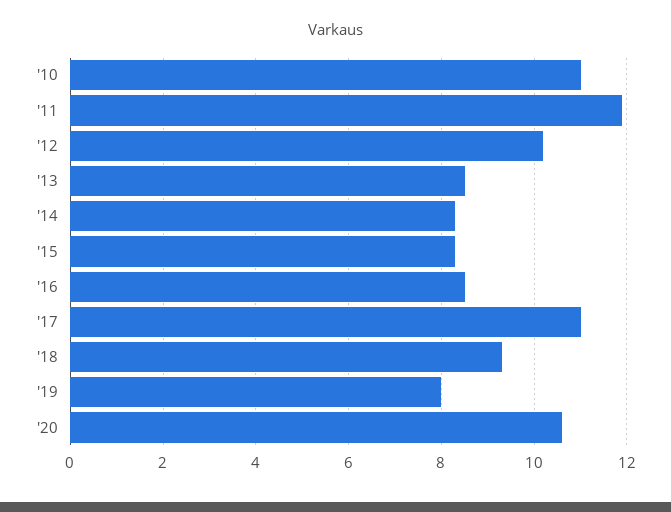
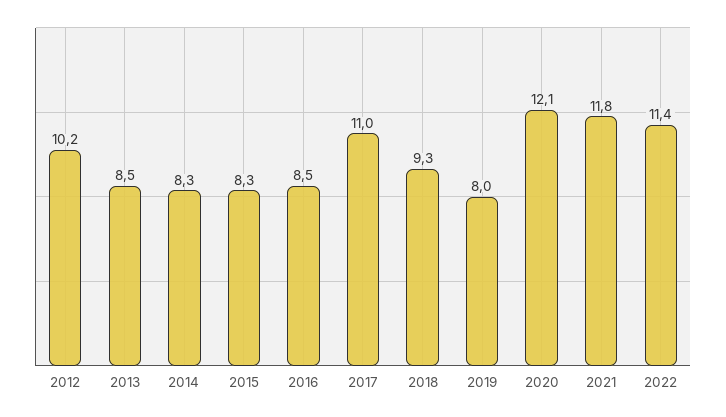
'10: 11 -> none
'11: 12 -> none
'20: 10.5 -> 12.1
2021: none -> 11.8
2022: none -> 11.4

